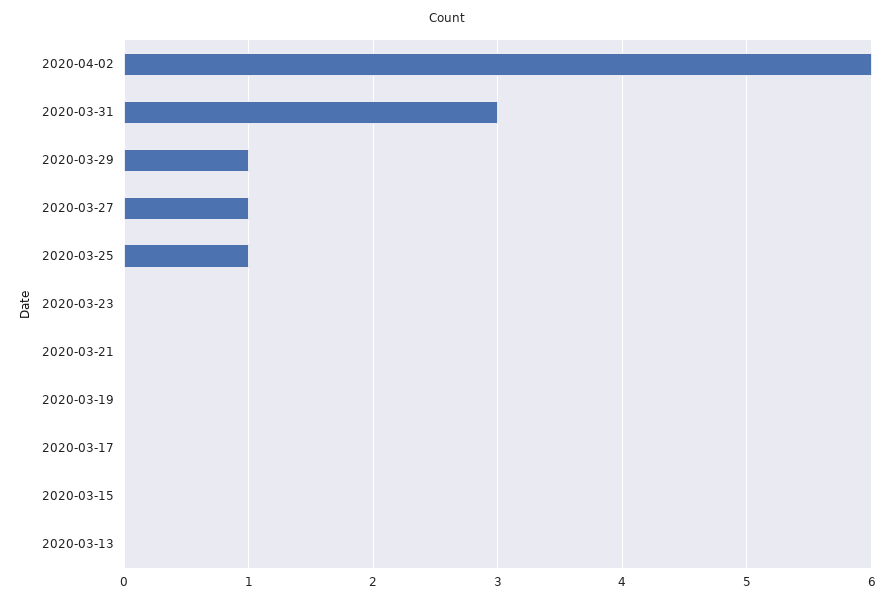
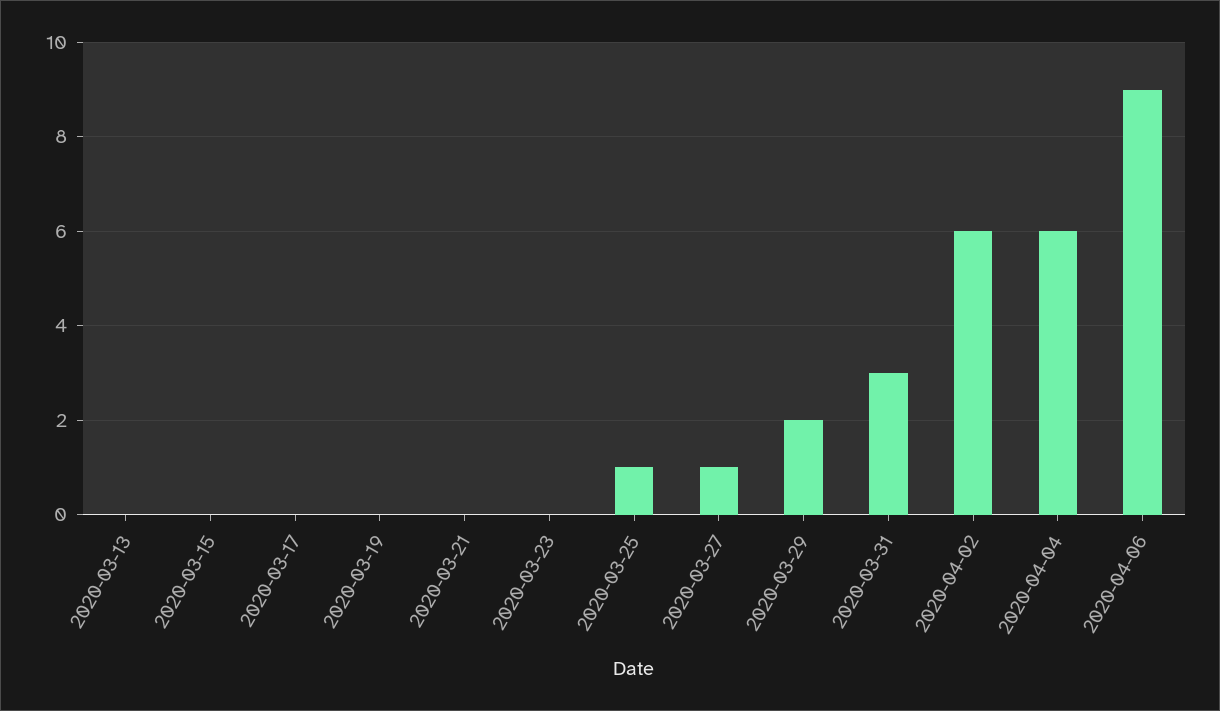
2020-03-29: 1 -> 2
2020-04-04: none -> 6
2020-04-06: none -> 9

